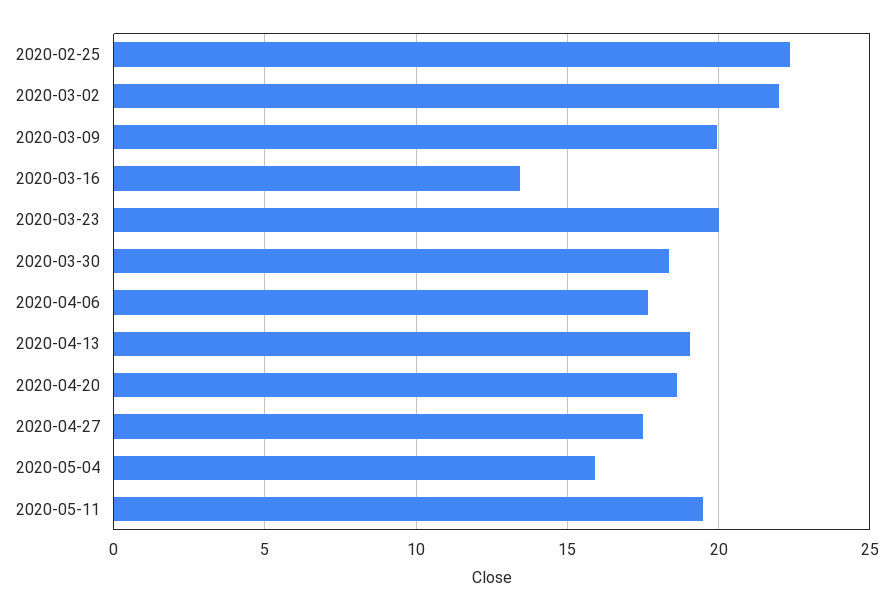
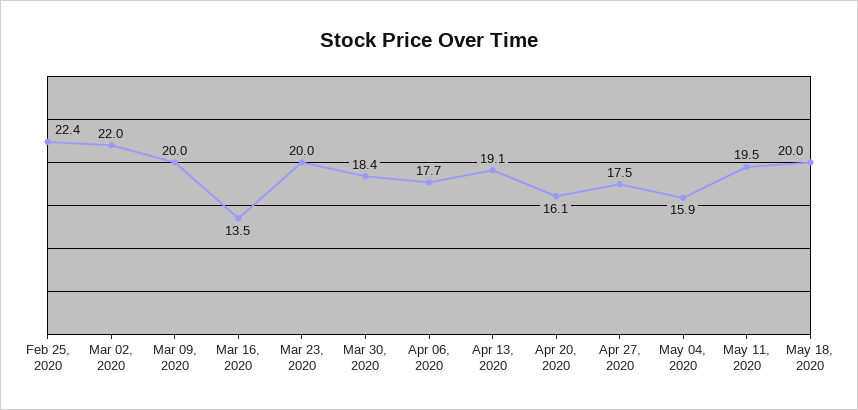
2020-04-20: 18.5 -> 16.1
May 18, 2020: none -> 20

